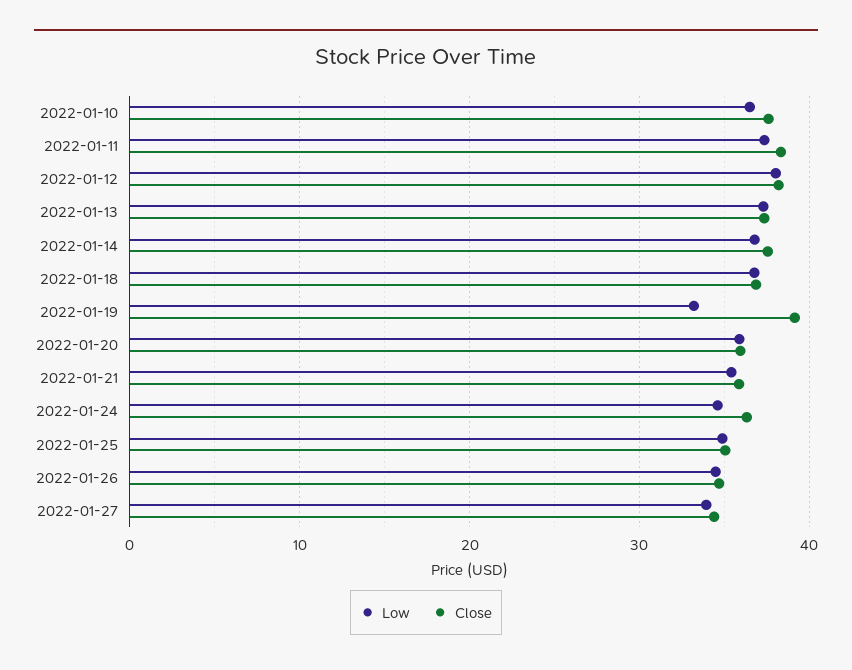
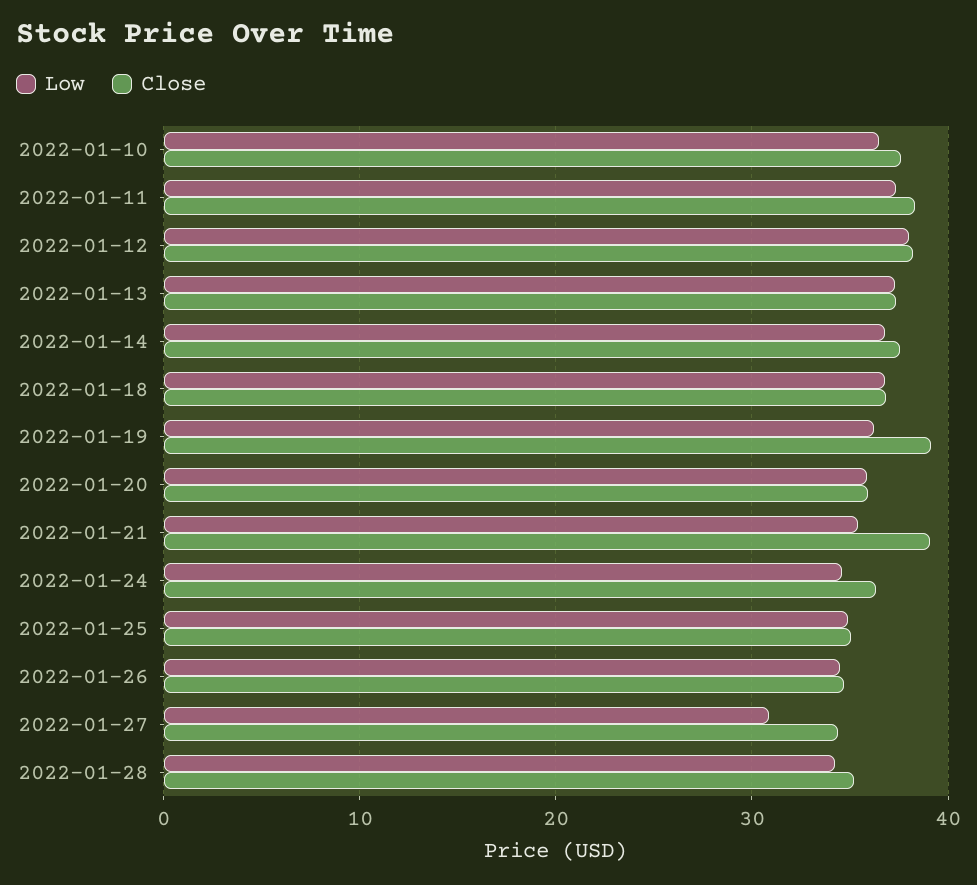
Low, 2022-01-19: 33 -> 36
Close, 2022-01-21: 36 -> 39
Low, 2022-01-27: 34 -> 31
Low, 2022-01-28: none -> 34
Close, 2022-01-28: none -> 35

